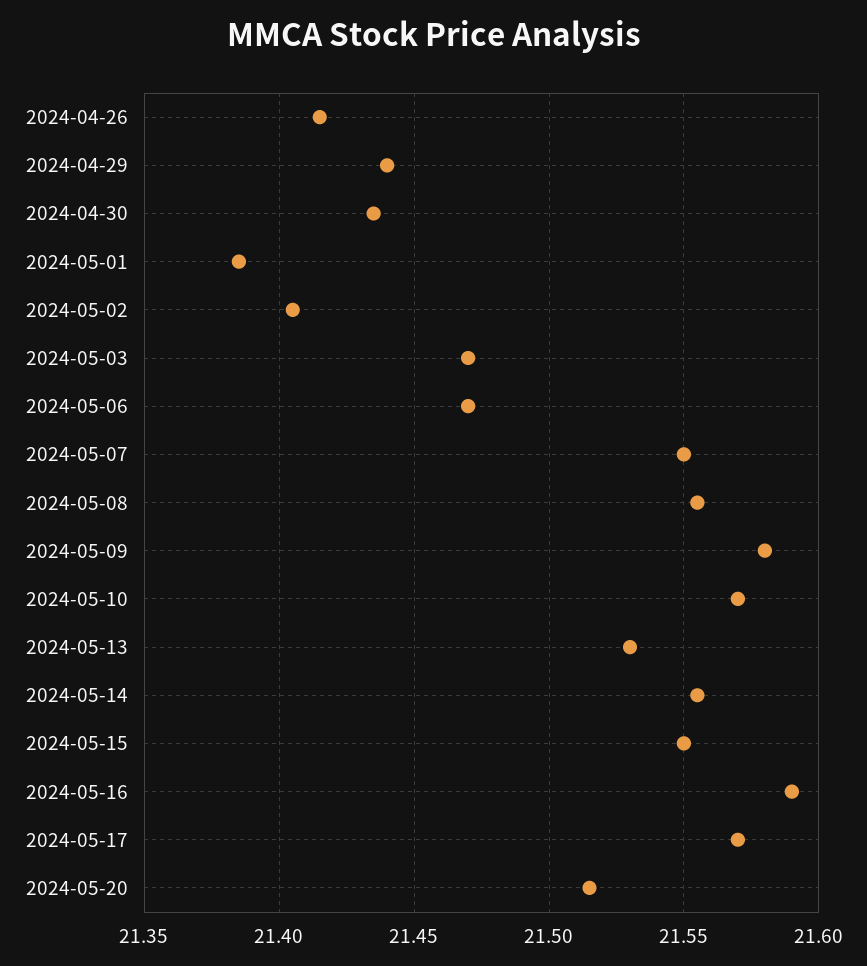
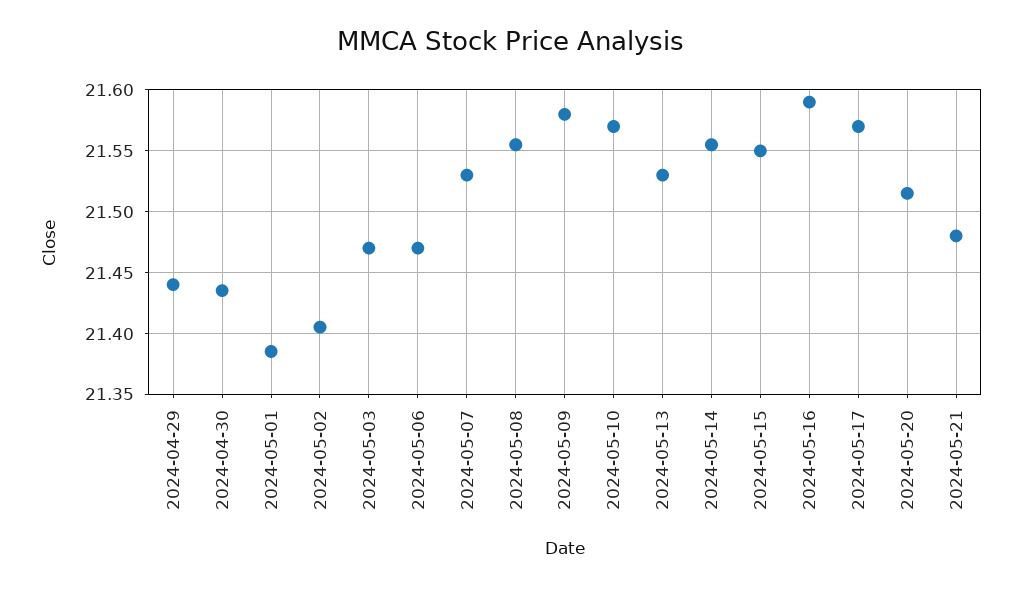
2024-04-26: 21.415 -> none
2024-05-07: 21.55 -> 21.53
2024-05-21: none -> 21.48

